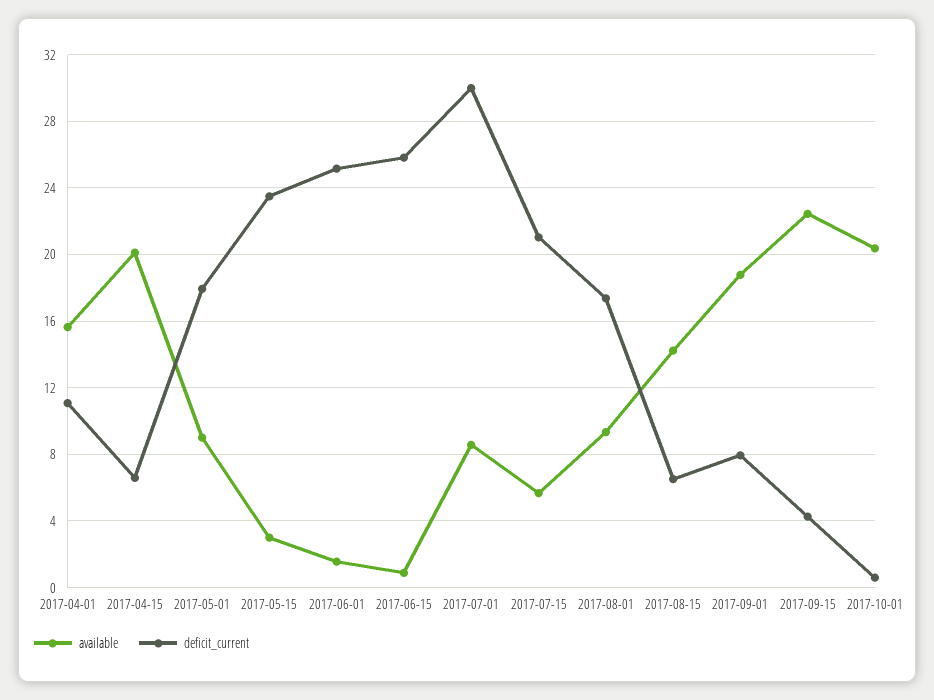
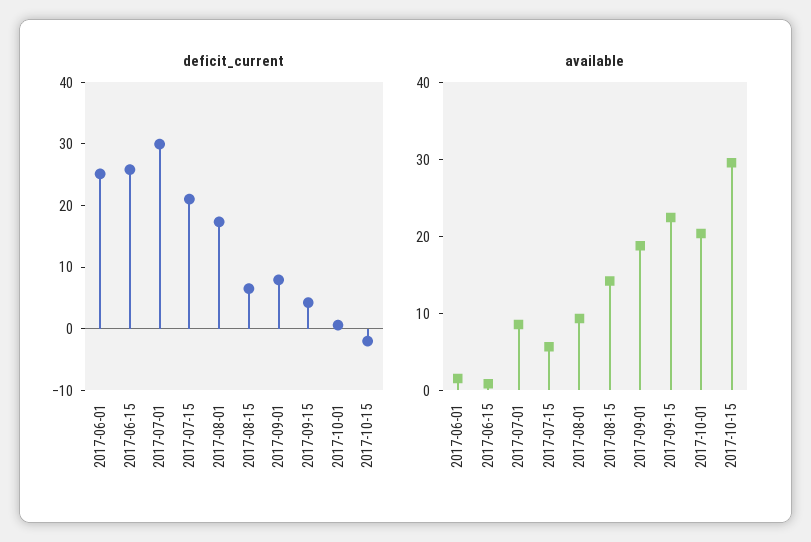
available, 2017-04-01: 15.5 -> none
deficit_current, 2017-04-01: 11 -> none
available, 2017-04-15: 20 -> none
deficit_current, 2017-04-15: 6.5 -> none
available, 2017-05-01: 9 -> none
deficit_current, 2017-05-01: 18 -> none
available, 2017-05-15: 3 -> none
deficit_current, 2017-05-15: 23.5 -> none
deficit_current, 2017-10-15: none -> -2
available, 2017-10-15: none -> 30

